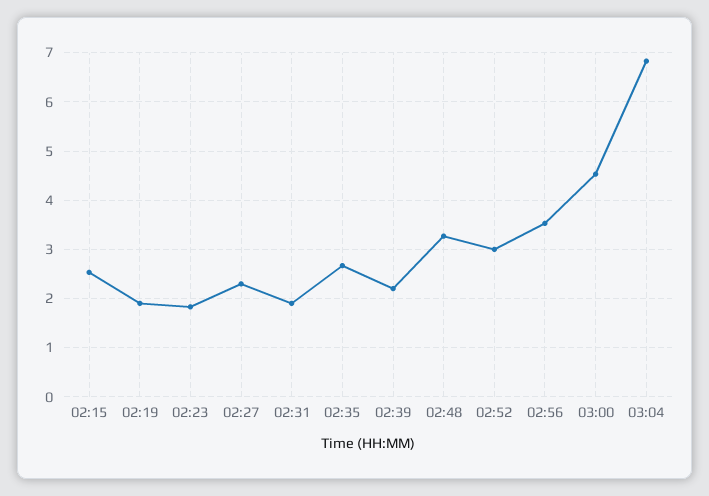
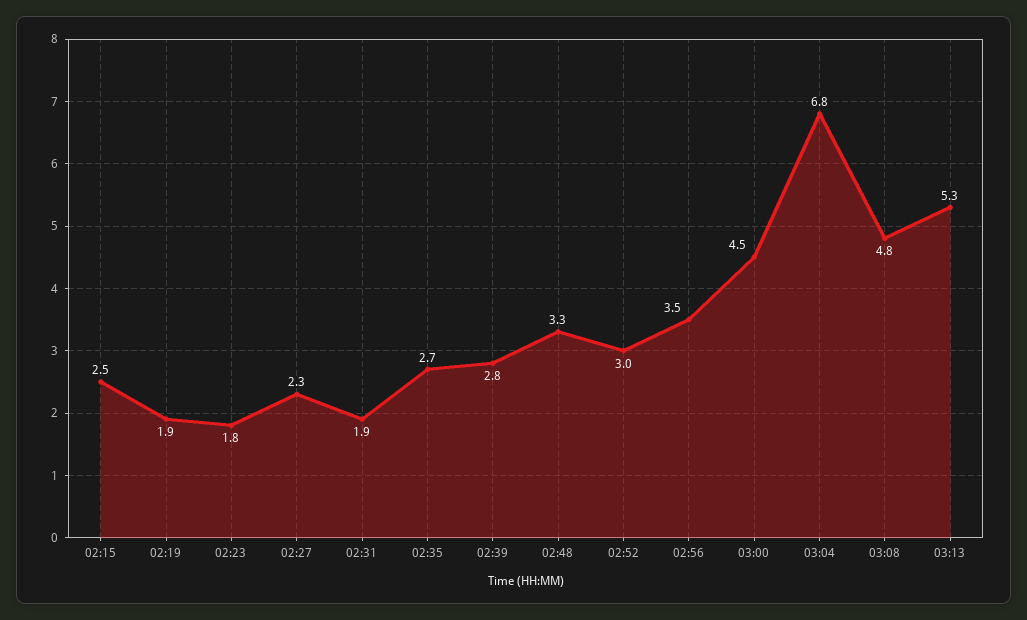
02:39: 2.2 -> 2.8
03:08: none -> 4.8
03:13: none -> 5.3

